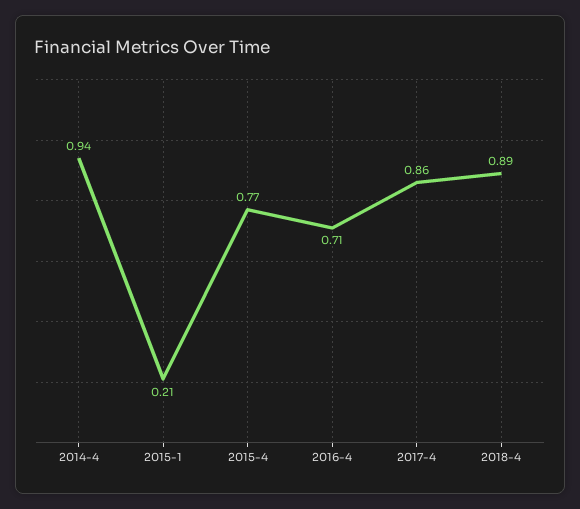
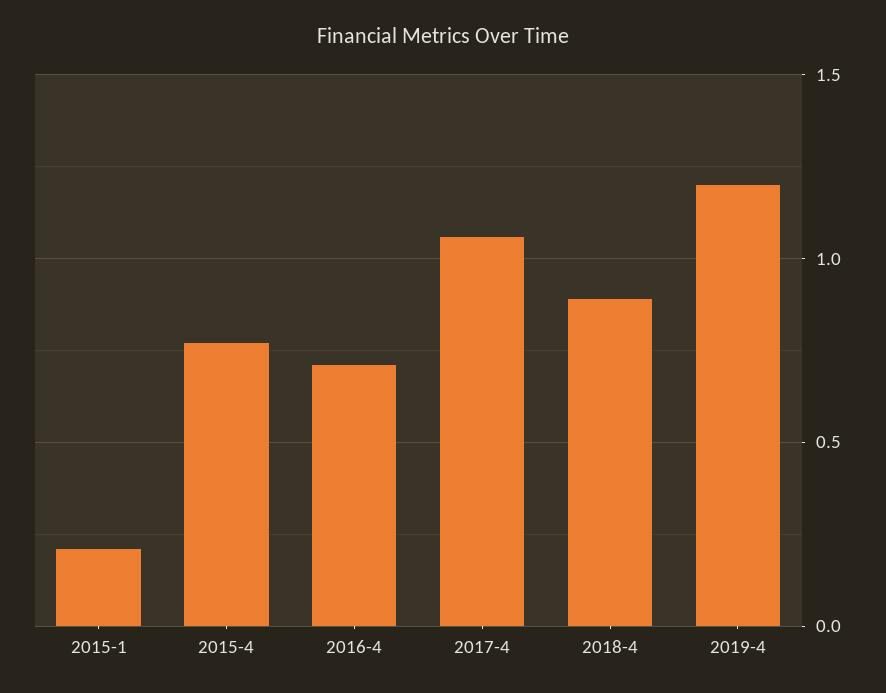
2014-4: 0.94 -> none
2017-4: 0.86 -> 1.05
2019-4: none -> 1.2

